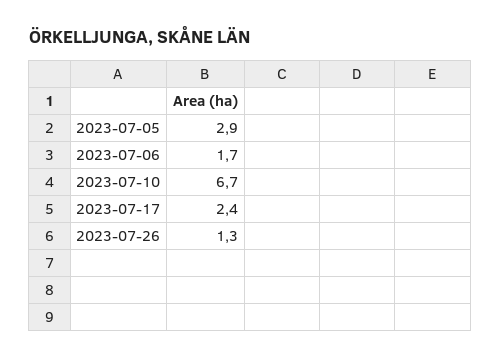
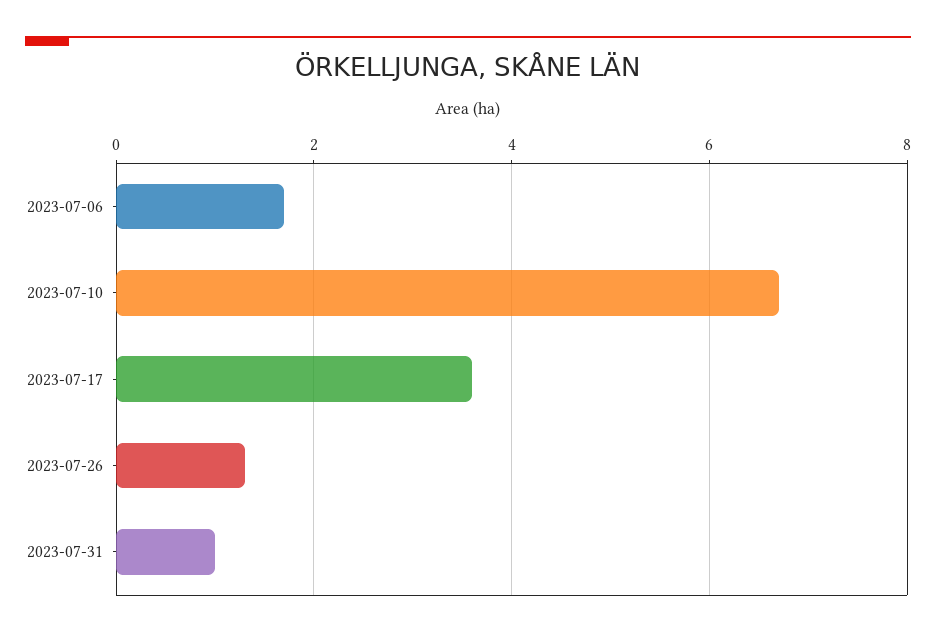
2023-07-05: 2.9 -> none
2023-07-17: 2.4 -> 3.5
2023-07-31: none -> 1

